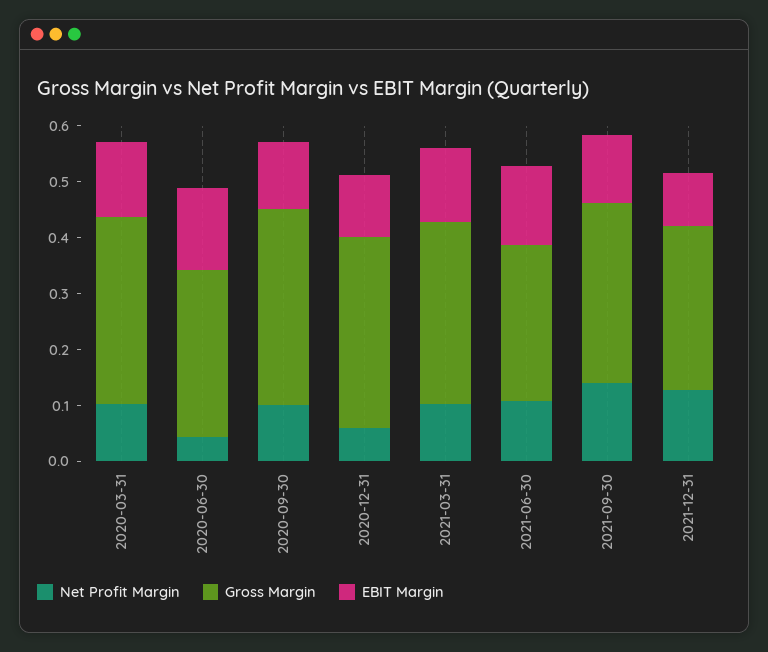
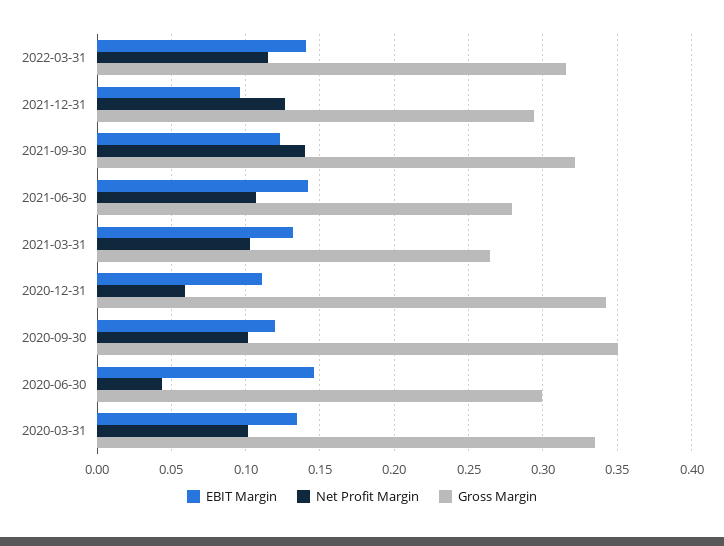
Gross Margin, 2021-03-31: 0.32 -> 0.265
EBIT Margin, 2022-03-31: none -> 0.14
Net Profit Margin, 2022-03-31: none -> 0.115
Gross Margin, 2022-03-31: none -> 0.315

